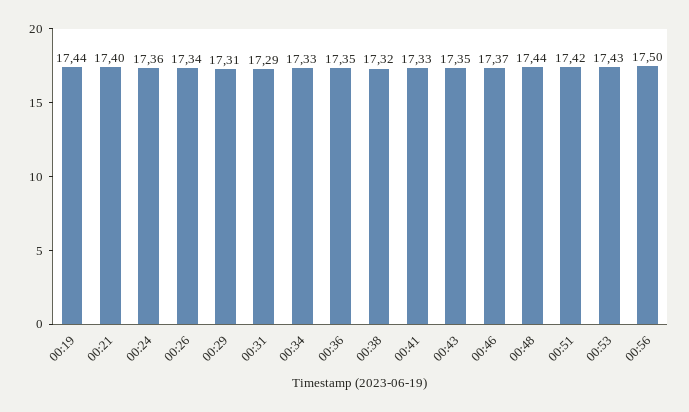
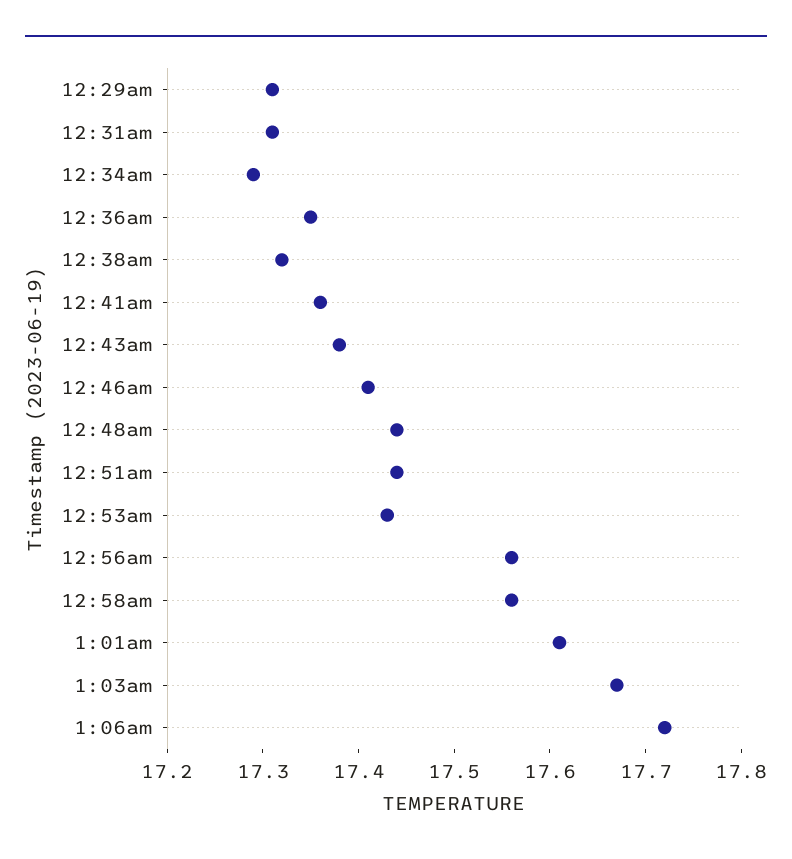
00:19: 17.44 -> none
00:21: 17.4 -> none
00:24: 17.36 -> none
00:26: 17.34 -> none
00:31: 17.29 -> 17.31
00:34: 17.33 -> 17.29
00:41: 17.33 -> 17.36
00:43: 17.35 -> 17.38
00:46: 17.37 -> 17.41
00:51: 17.42 -> 17.44
00:56: 17.5 -> 17.56
12:58am: none -> 17.56
1:01am: none -> 17.61
1:03am: none -> 17.67
1:06am: none -> 17.72

